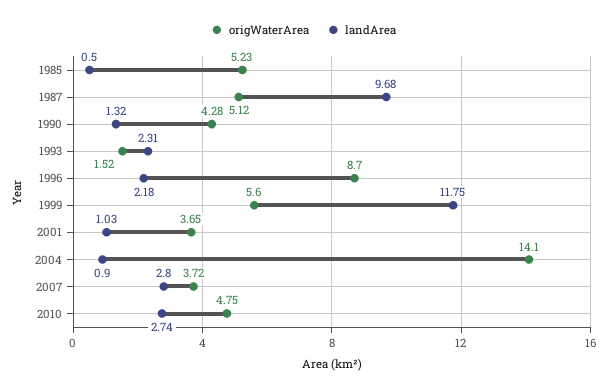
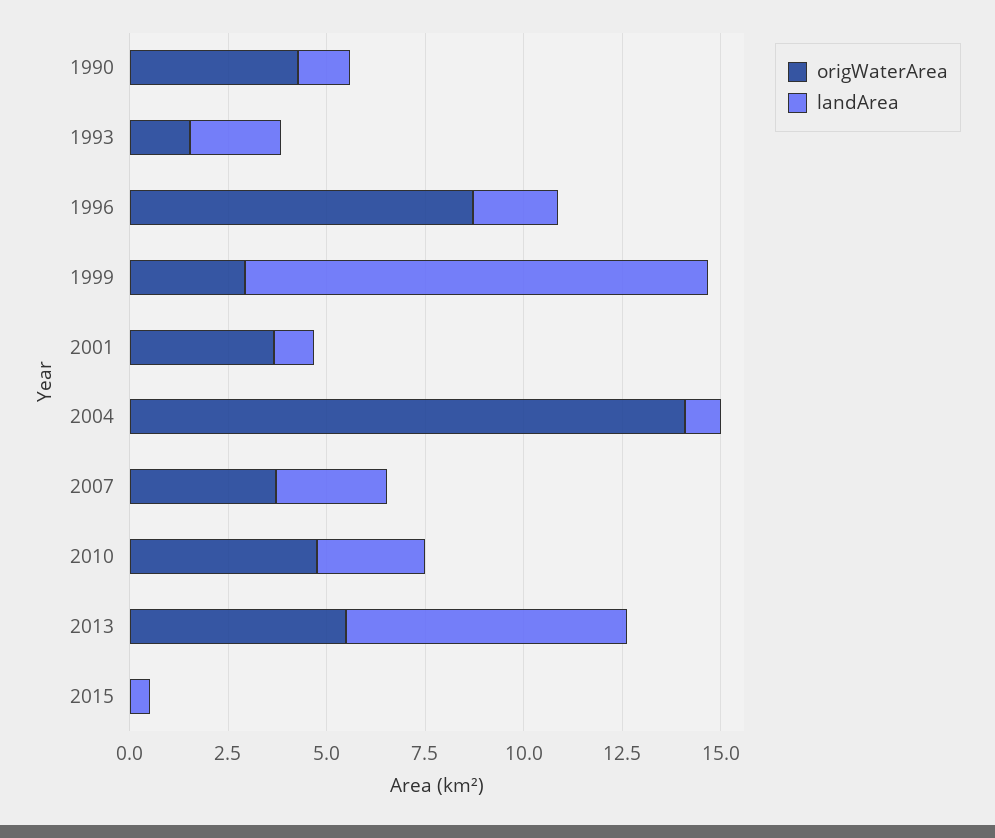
origWaterArea, 1985: 5.23 -> none
landArea, 1985: 0.5 -> none
origWaterArea, 1987: 5.12 -> none
landArea, 1987: 9.68 -> none
origWaterArea, 1999: 5.6 -> 3
origWaterArea, 2013: none -> 5.5
landArea, 2013: none -> 7
origWaterArea, 2015: none -> 0
landArea, 2015: none -> 0.5

